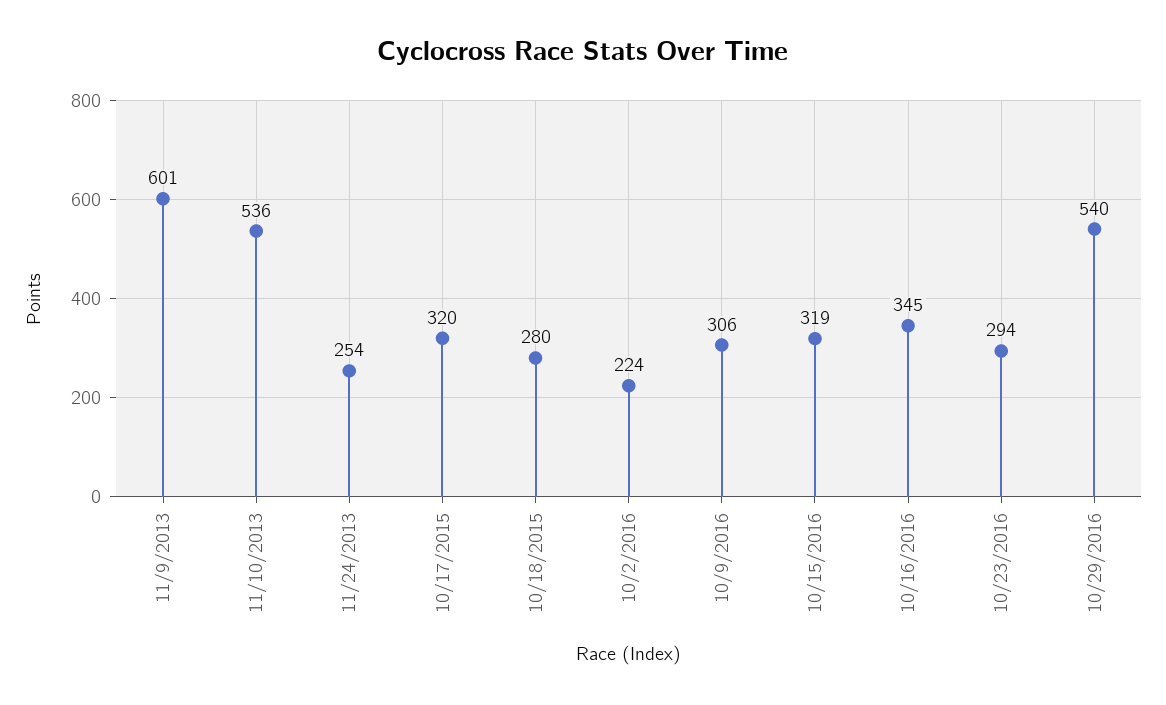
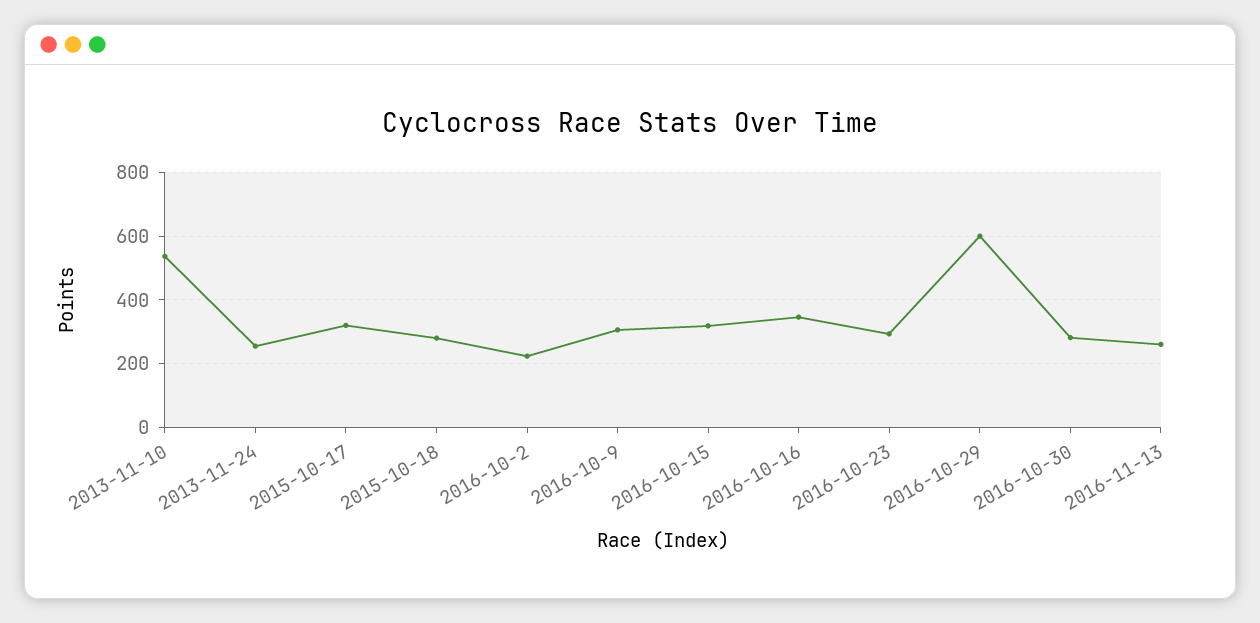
11/9/2013: 601 -> none
10/29/2016: 540 -> 600
2016-10-30: none -> 280
2016-11-13: none -> 260

